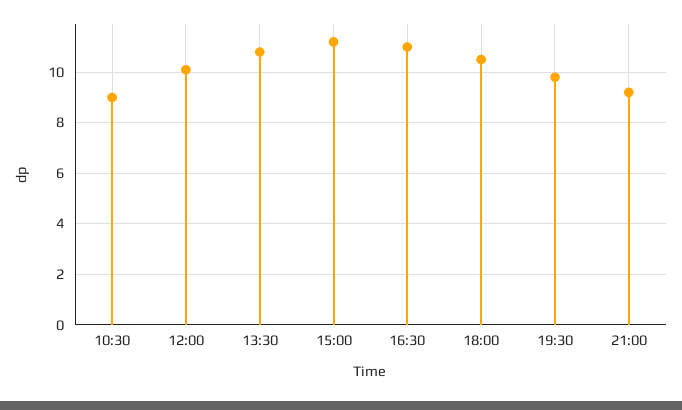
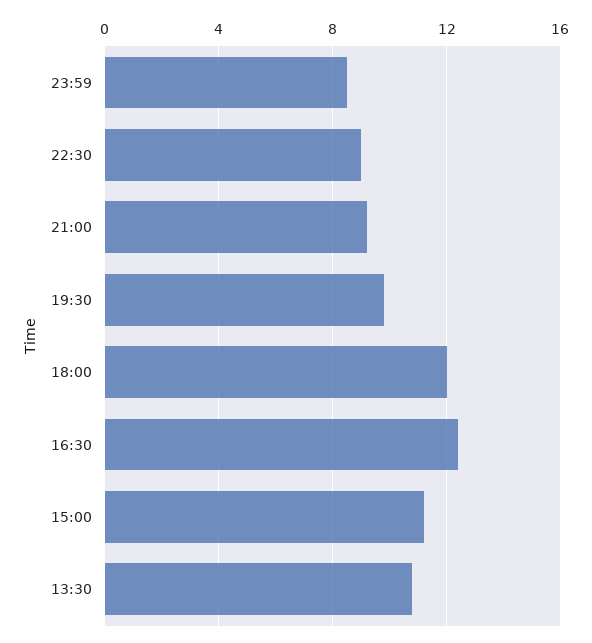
10:30: 9 -> none
12:00: 10 -> none
16:30: 11 -> 12.5
18:00: 10.5 -> 12
23:59: none -> 8.5
22:30: none -> 9

